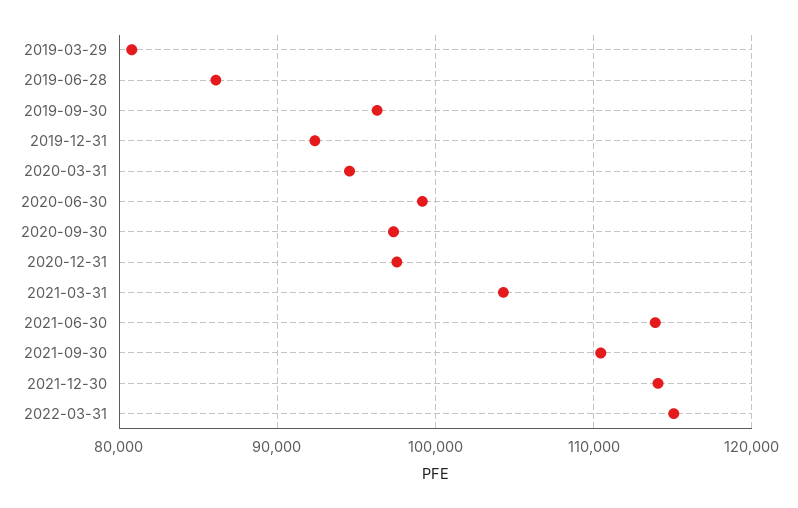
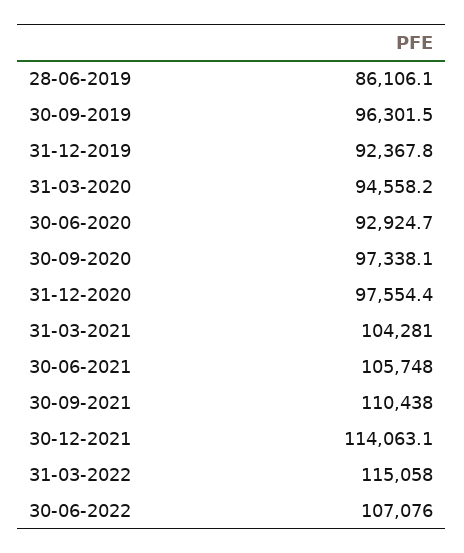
2019-03-29: 81000 -> none
2020-06-30: 99000 -> 92924.7
2021-06-30: 114000 -> 105748
30-06-2022: none -> 107076

